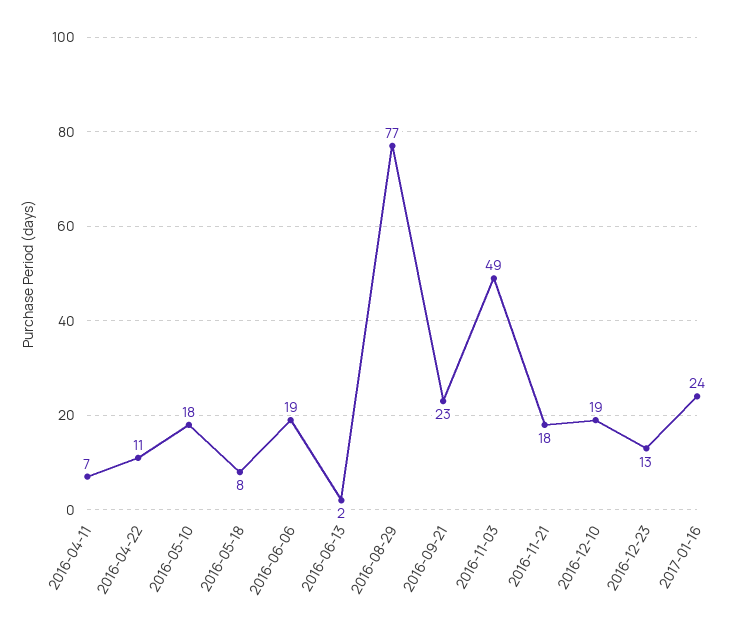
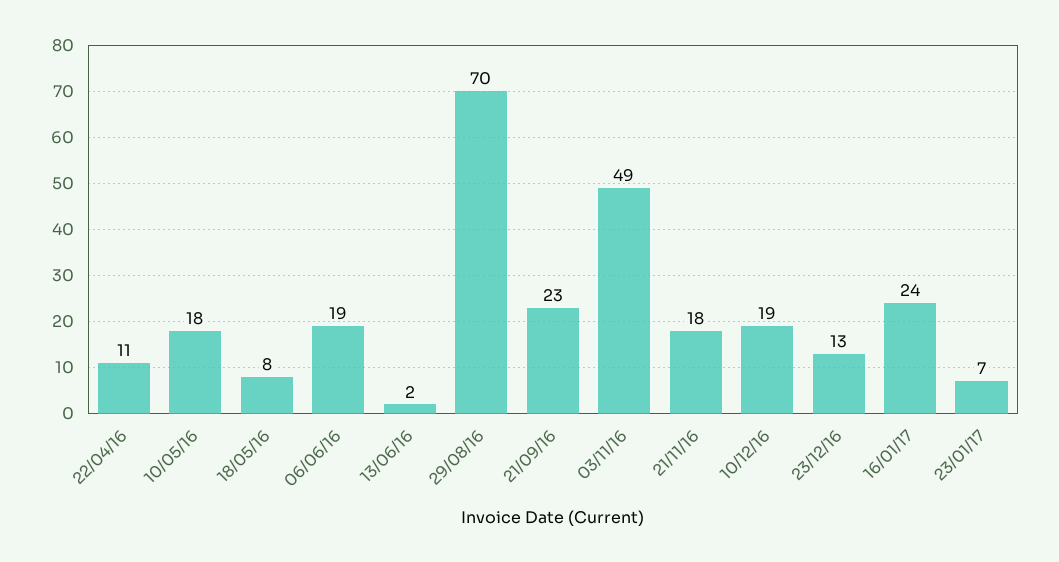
2016-04-11: 7 -> none
2016-08-29: 77 -> 70
23/01/17: none -> 7

